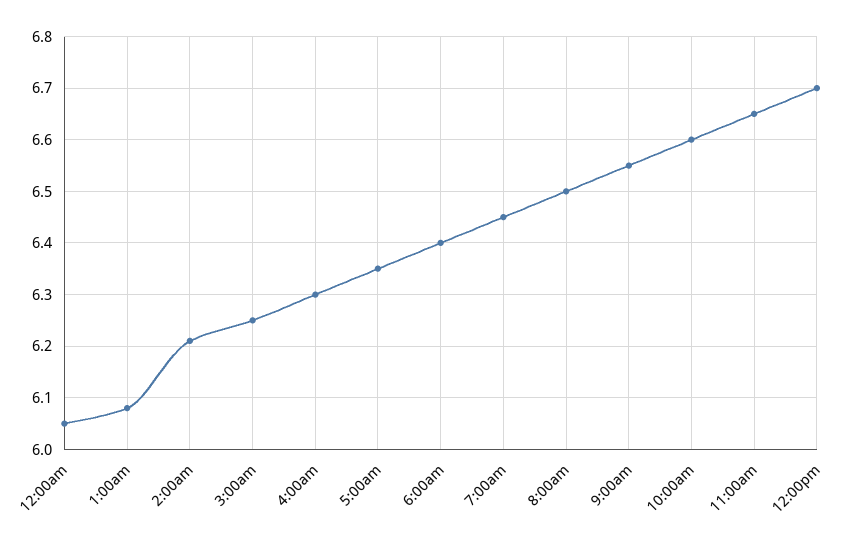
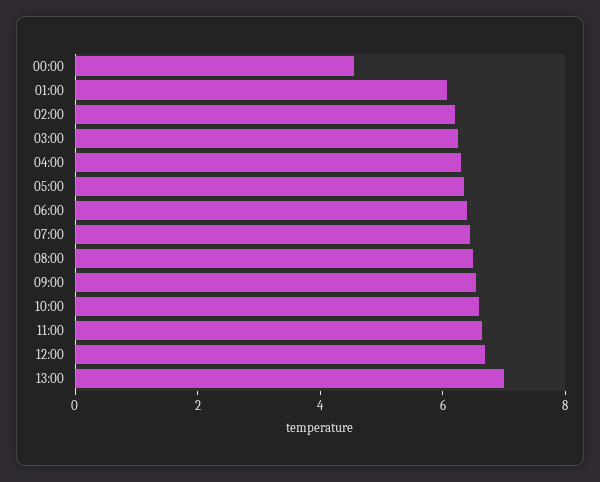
12:00am: 6.05 -> 4.5
13:00: none -> 7

